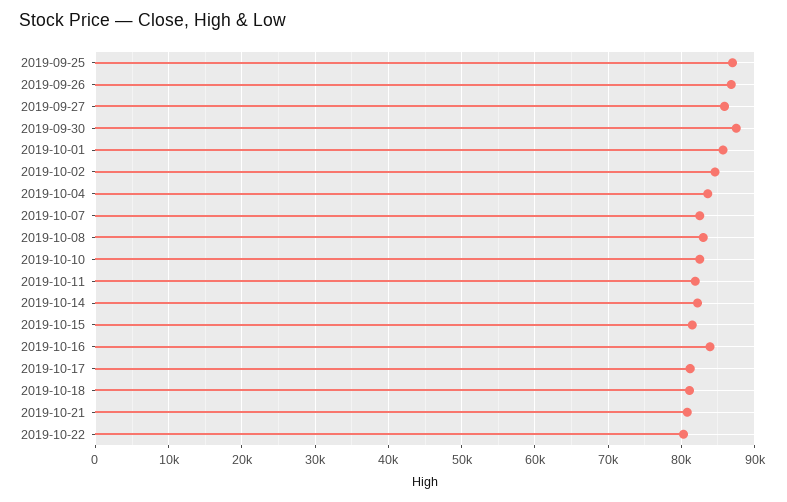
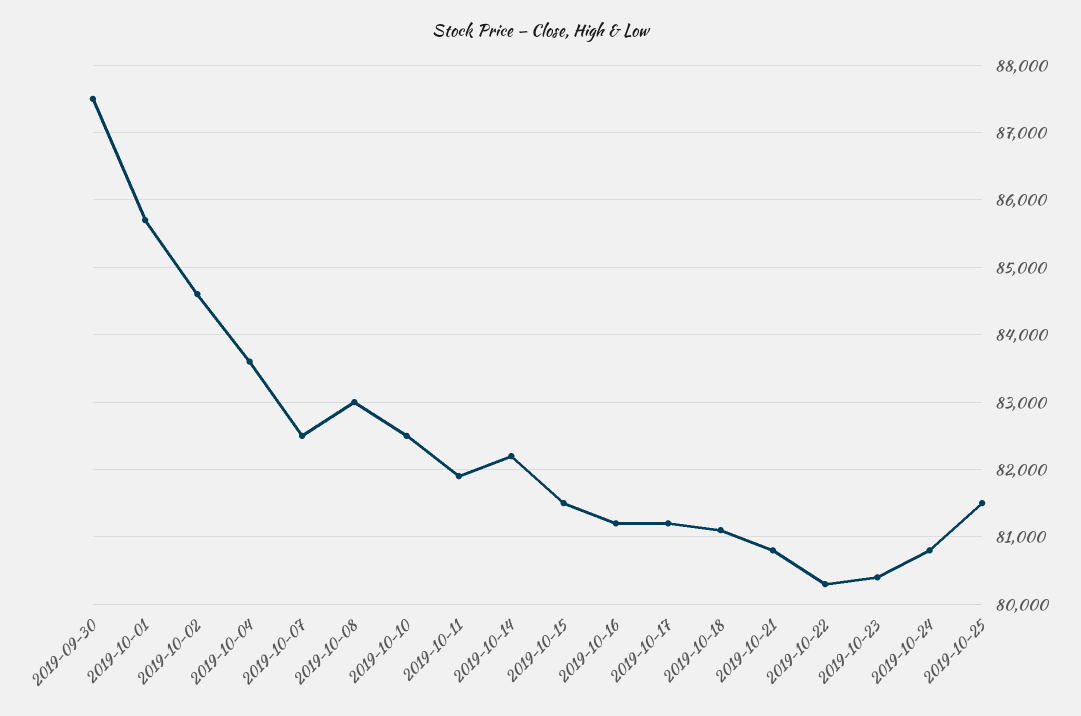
2019-09-25: 87000 -> none
2019-09-26: 87000 -> none
2019-09-27: 86000 -> none
2019-10-16: 84000 -> 81200
2019-10-23: none -> 80400
2019-10-24: none -> 80800
2019-10-25: none -> 81500

